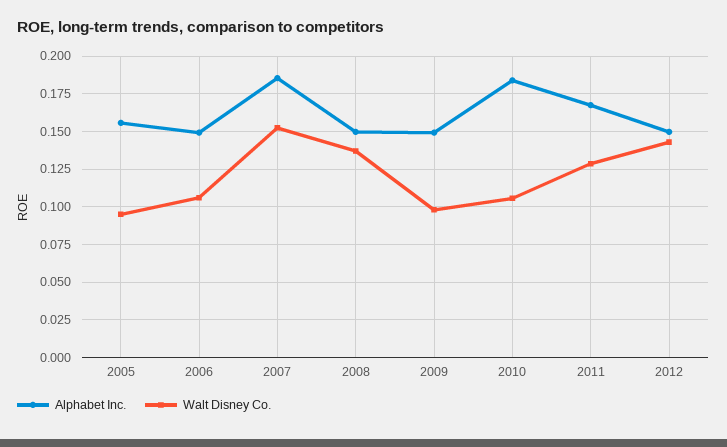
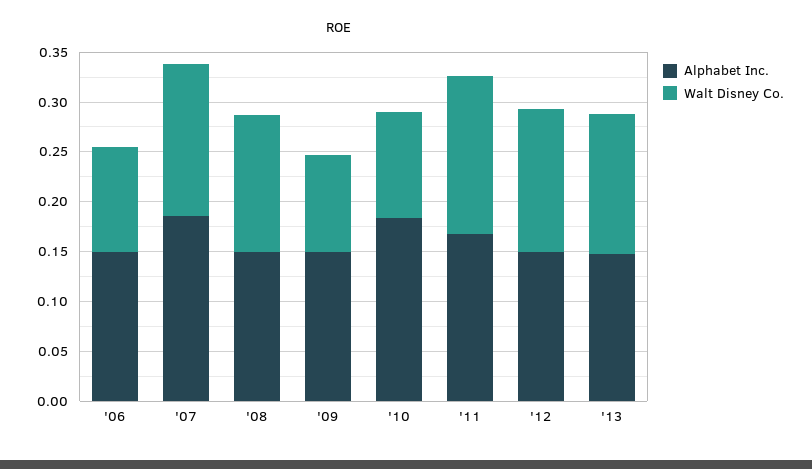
Alphabet Inc., 2005: 0.155 -> none
Walt Disney Co., 2005: 0.095 -> none
Walt Disney Co., 2011: 0.13 -> 0.16
Alphabet Inc., '13: none -> 0.15
Walt Disney Co., '13: none -> 0.14

